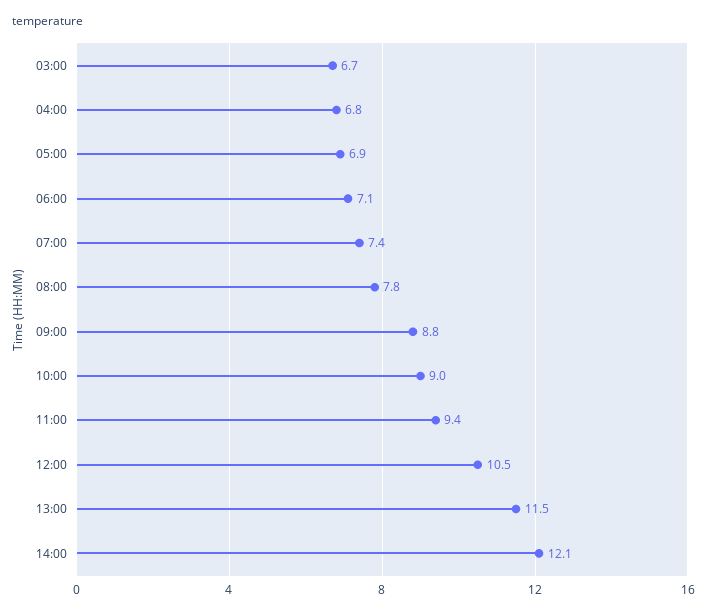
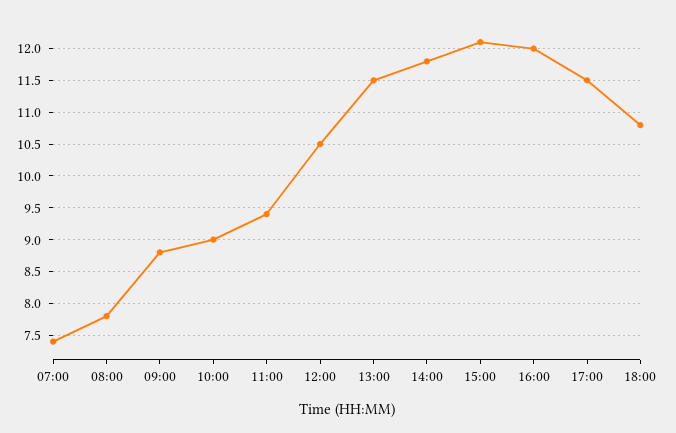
03:00: 6.7 -> none
04:00: 6.8 -> none
05:00: 6.9 -> none
06:00: 7.1 -> none
14:00: 12.1 -> 11.8
15:00: none -> 12.1
16:00: none -> 12
17:00: none -> 11.5
18:00: none -> 10.8

